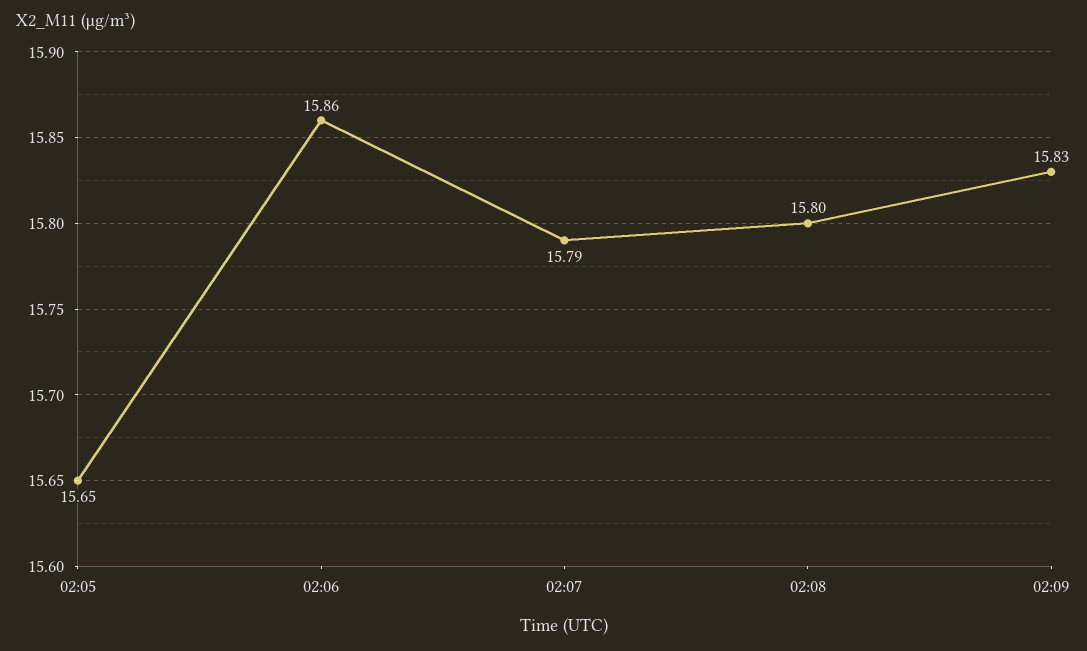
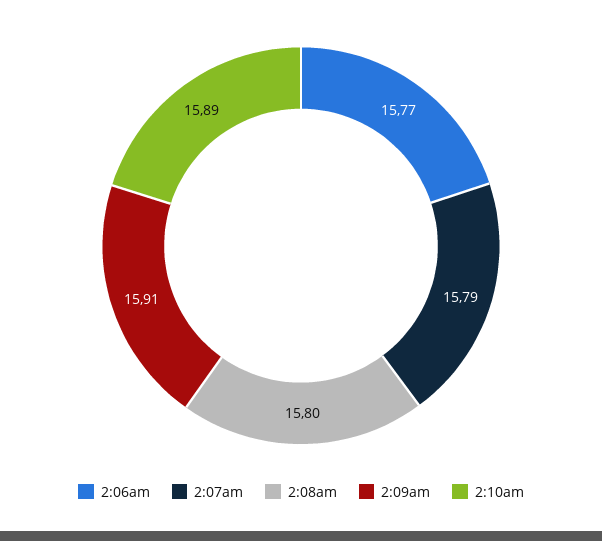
02:05: 15.65 -> none
02:06: 15.86 -> 15.77
02:09: 15.83 -> 15.91
2:10am: none -> 15.89

